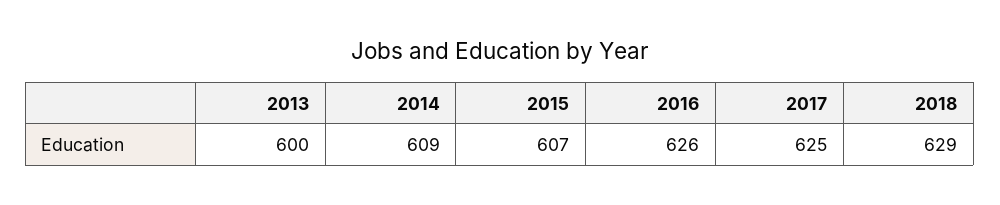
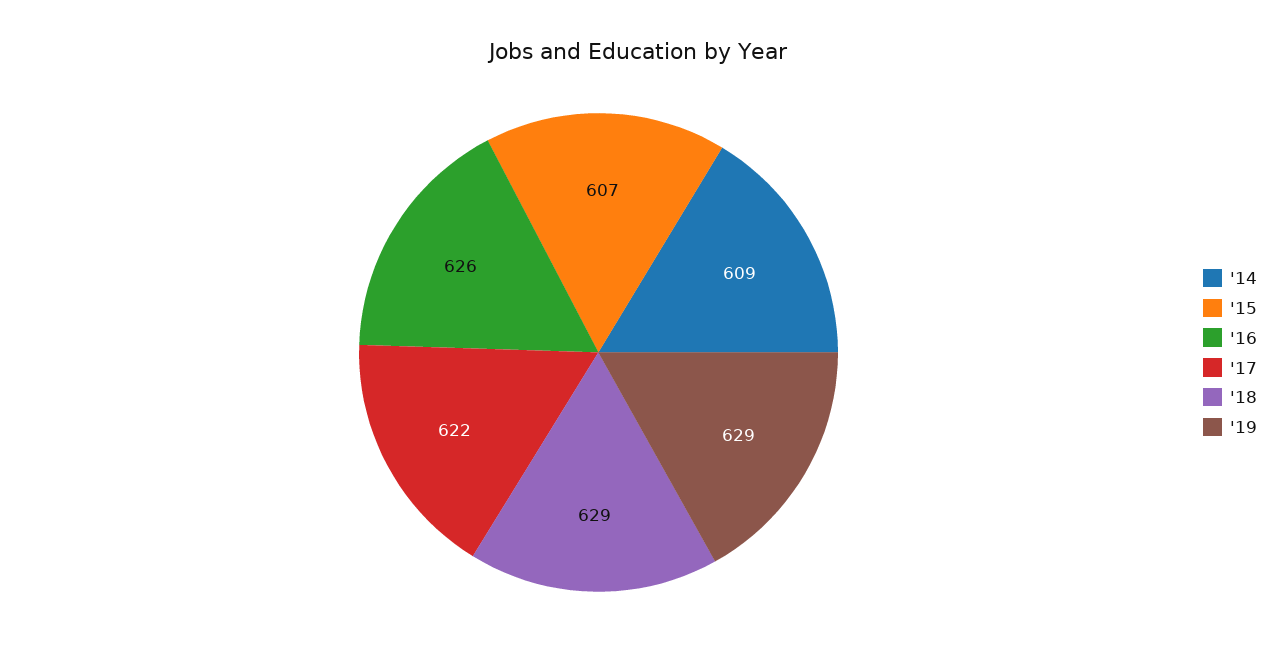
2013: 600 -> none
2017: 625 -> 622
'19: none -> 629

